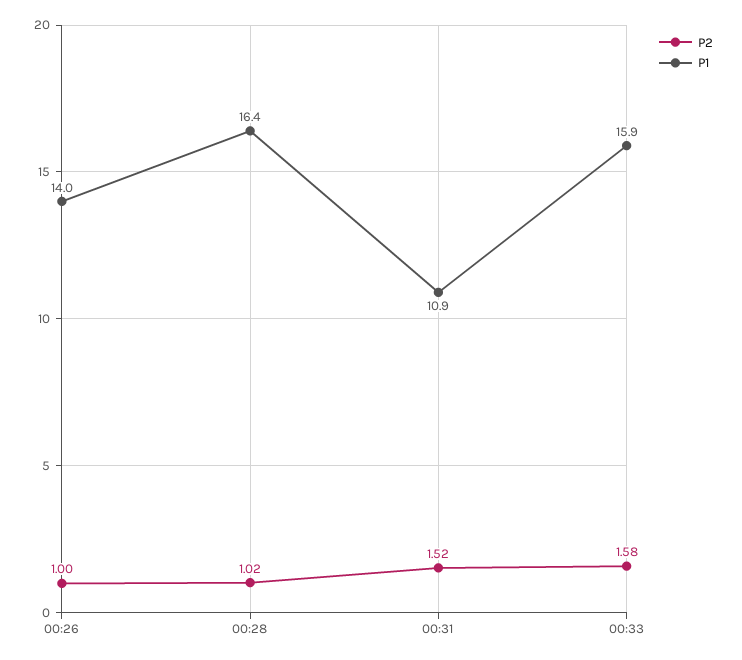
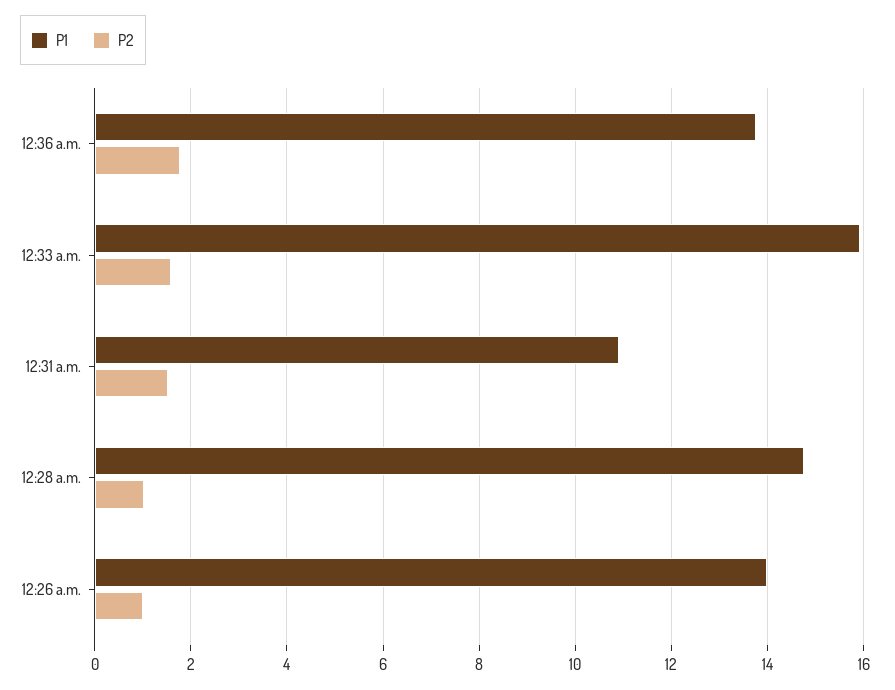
P1, 00:28: 16.4 -> 14.8
P1, 12:36 a.m.: none -> 13.8
P2, 12:36 a.m.: none -> 1.8

